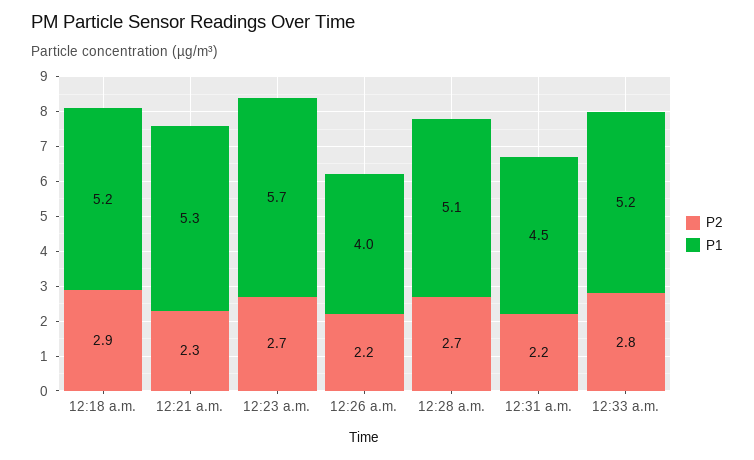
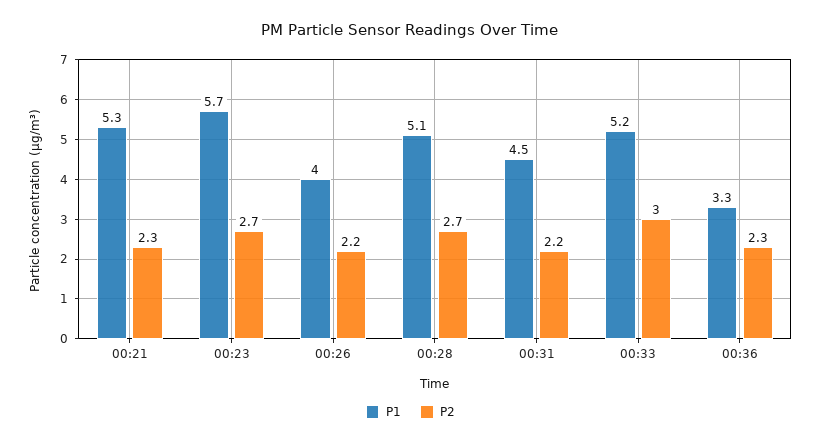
P2, 12:18 a.m.: 2.9 -> none
P1, 12:18 a.m.: 5.2 -> none
P2, 12:33 a.m.: 2.8 -> 3
P1, 00:36: none -> 3.3
P2, 00:36: none -> 2.3

